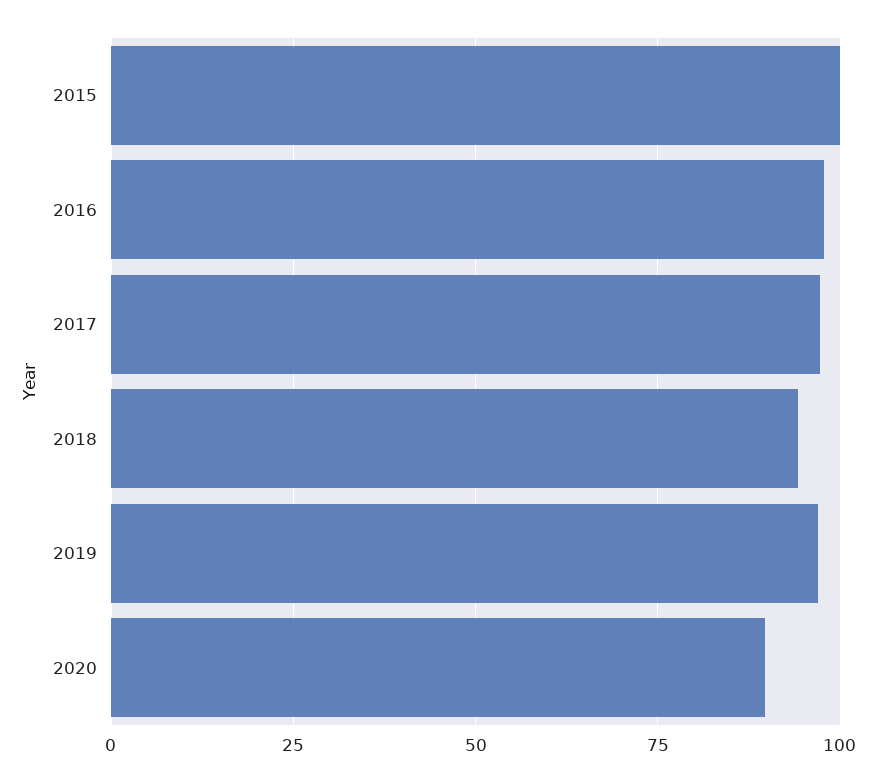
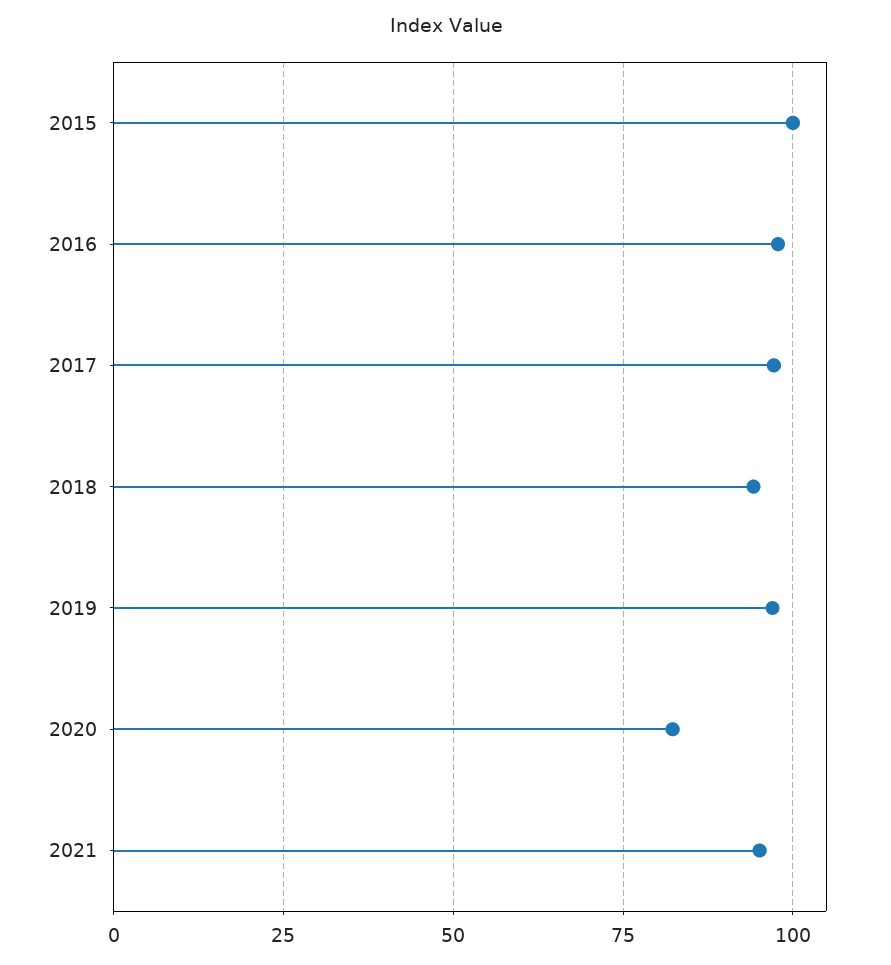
2020: 90 -> 82.5
2021: none -> 95

